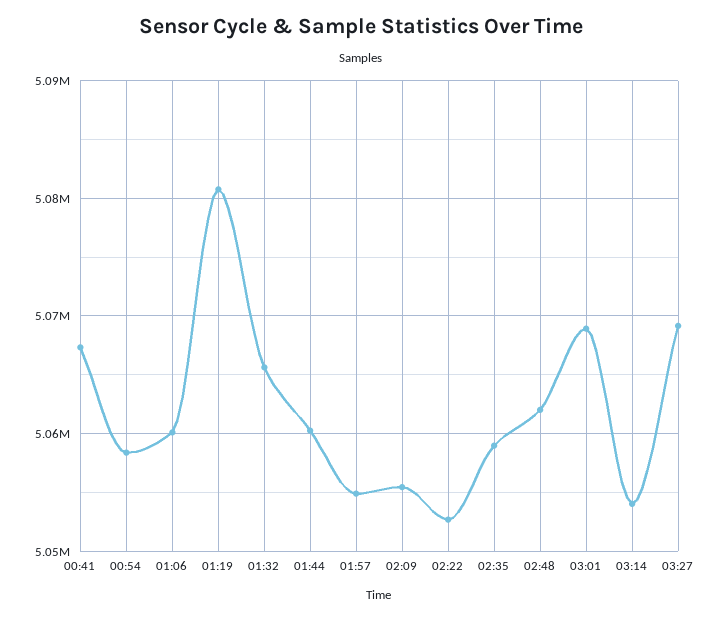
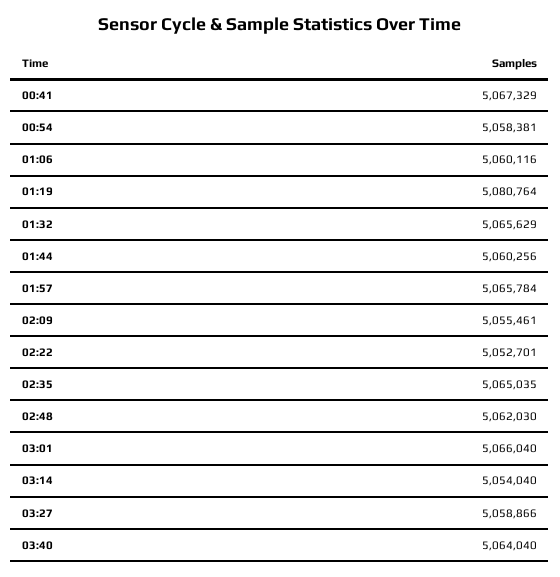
01:57: 5055000 -> 5065784
02:35: 5059000 -> 5065035
03:01: 5069000 -> 5066040
03:27: 5069000 -> 5058866
03:40: none -> 5064040

